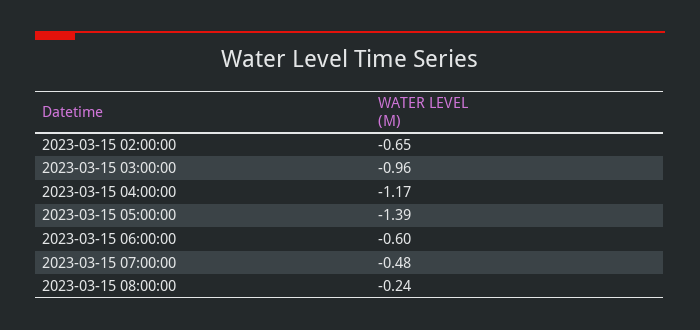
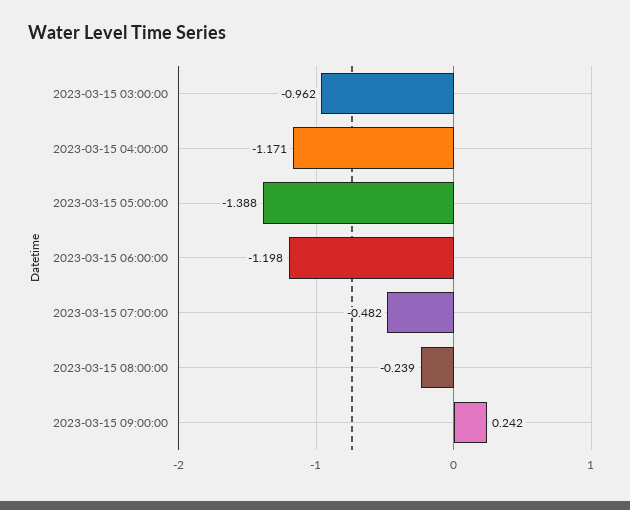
2023-03-15 02:00:00: -0.65 -> none
2023-03-15 06:00:00: -0.6 -> -1.198
2023-03-15 09:00:00: none -> 0.242

